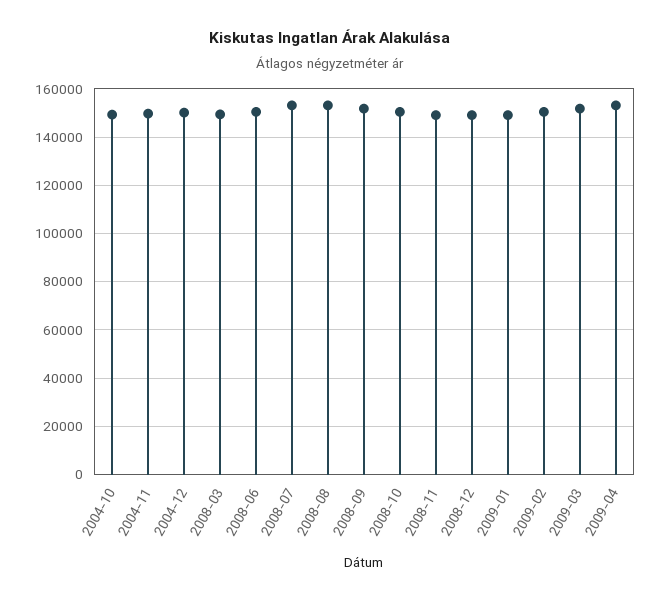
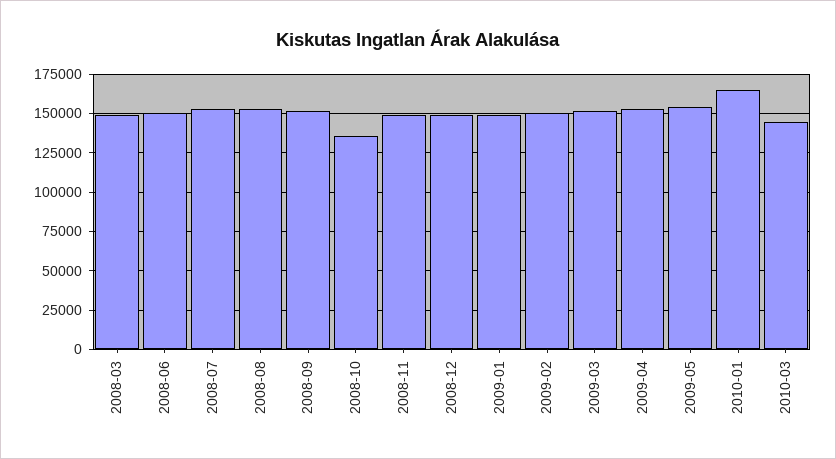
2004-10: 150000 -> none
2004-11: 150000 -> none
2004-12: 150000 -> none
2008-10: 150000 -> 135000
2009-05: none -> 155000
2010-01: none -> 165000
2010-03: none -> 145000

